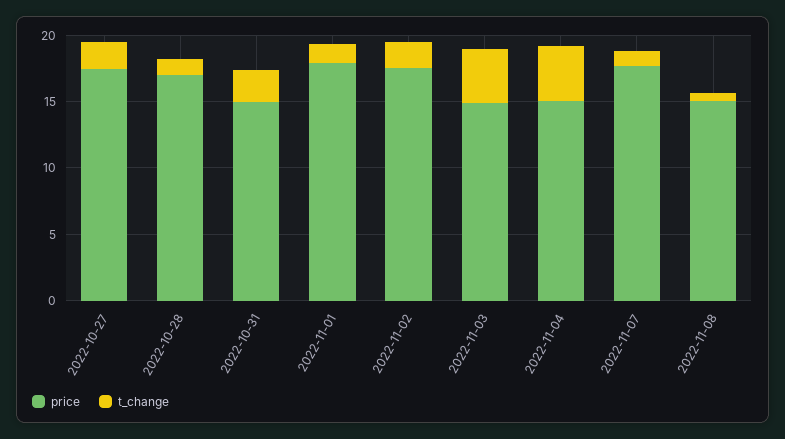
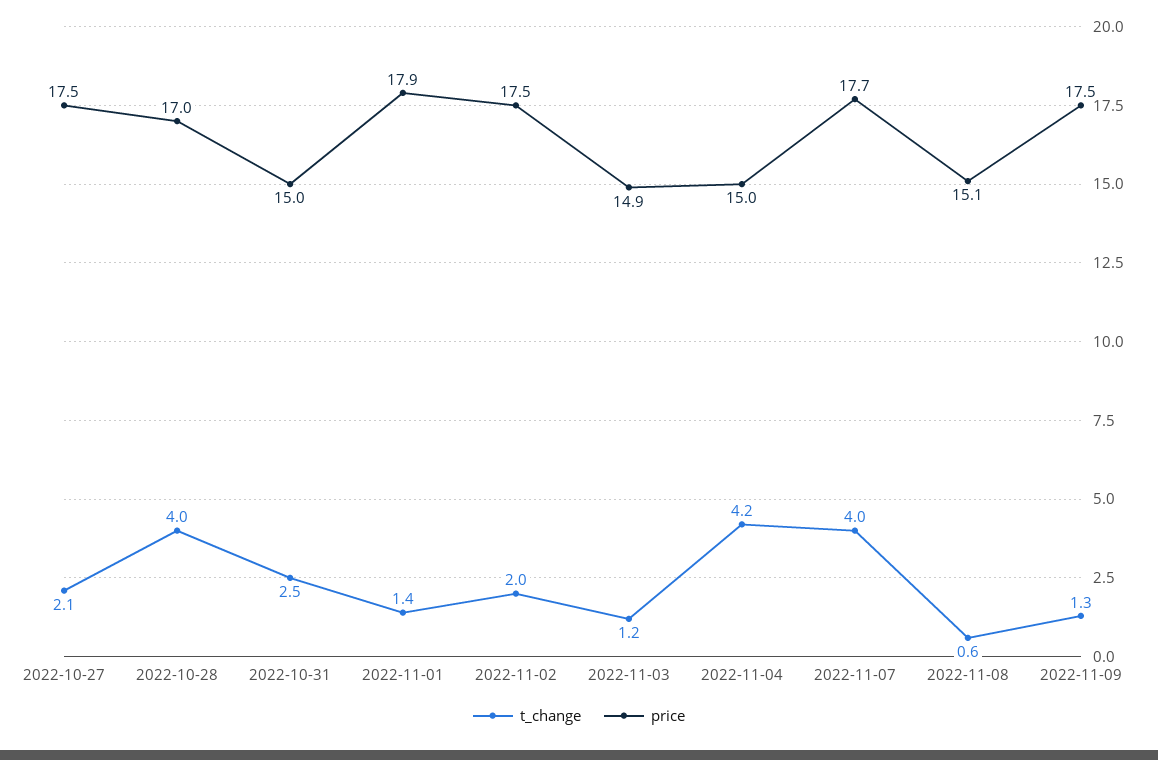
t_change, 2022-10-28: 1 -> 4
t_change, 2022-11-03: 4 -> 1.2
t_change, 2022-11-07: 1 -> 4
t_change, 2022-11-09: none -> 1.3
price, 2022-11-09: none -> 17.5

